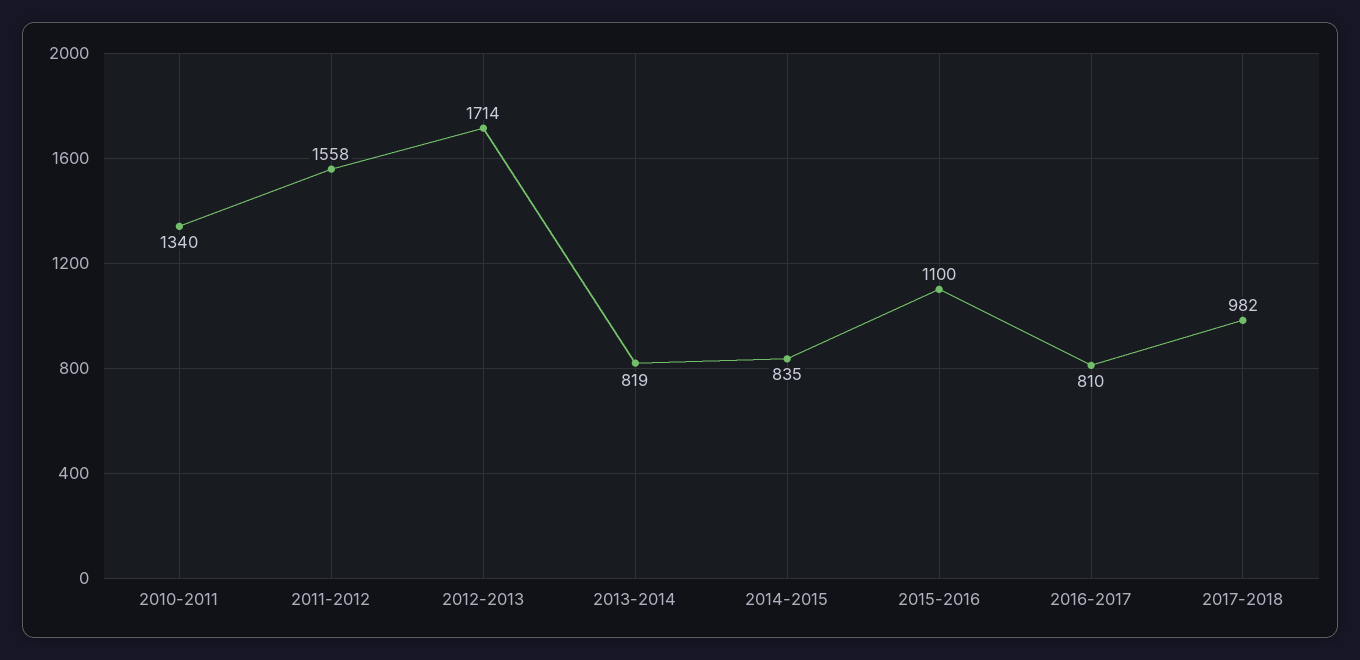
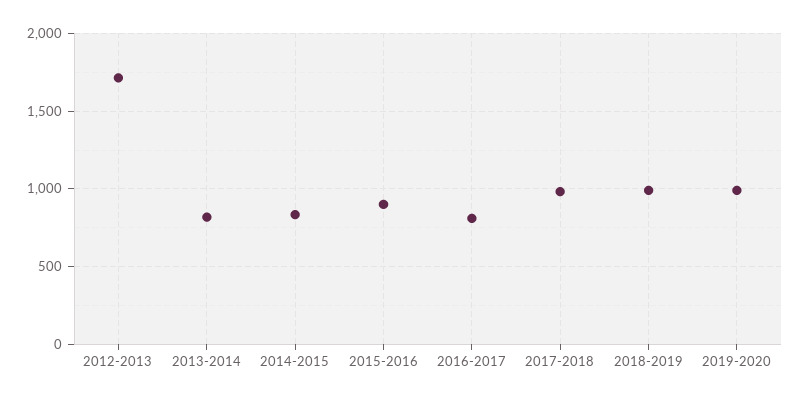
2010-2011: 1340 -> none
2011-2012: 1558 -> none
2015-2016: 1100 -> 900
2018-2019: none -> 1000
2019-2020: none -> 1000

